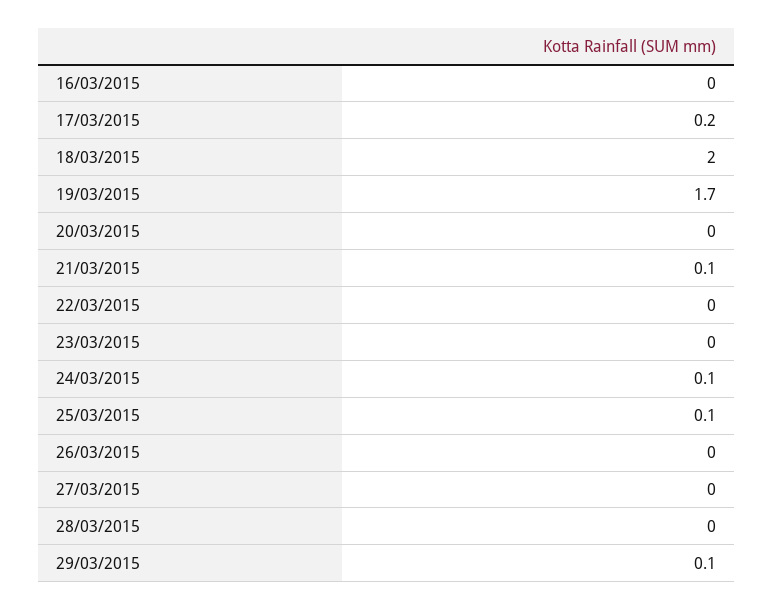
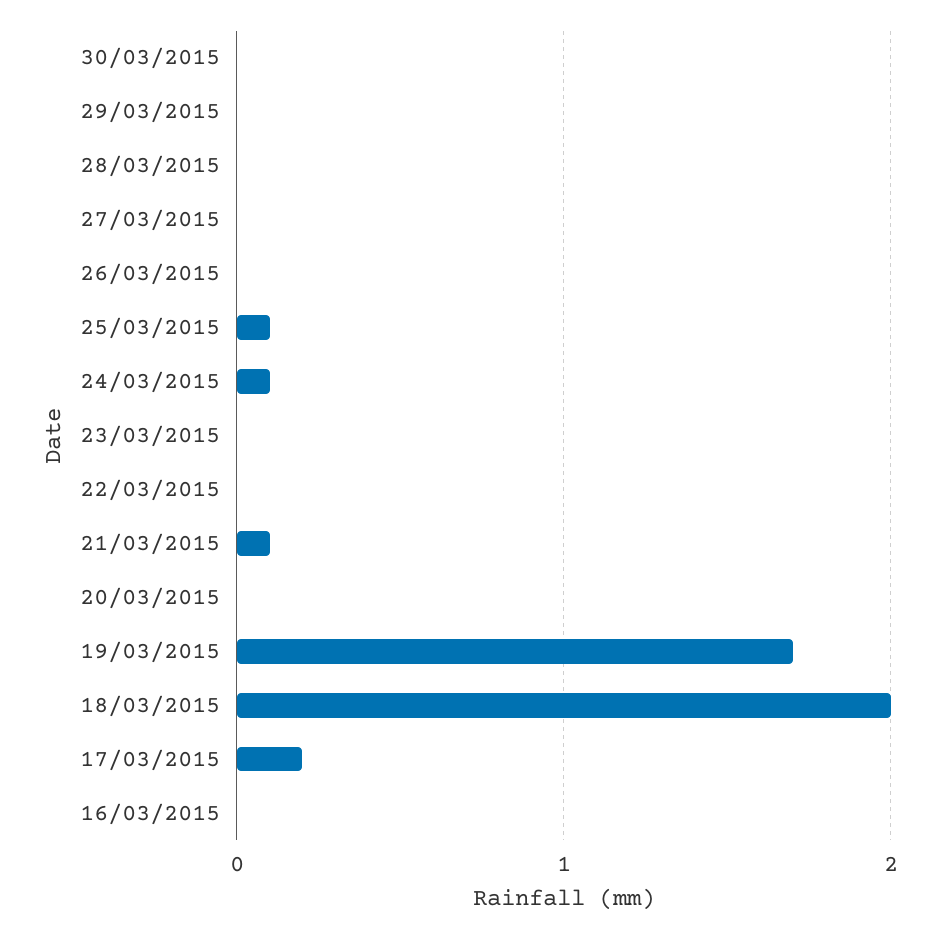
29/03/2015: 0.1 -> 0
30/03/2015: none -> 0

